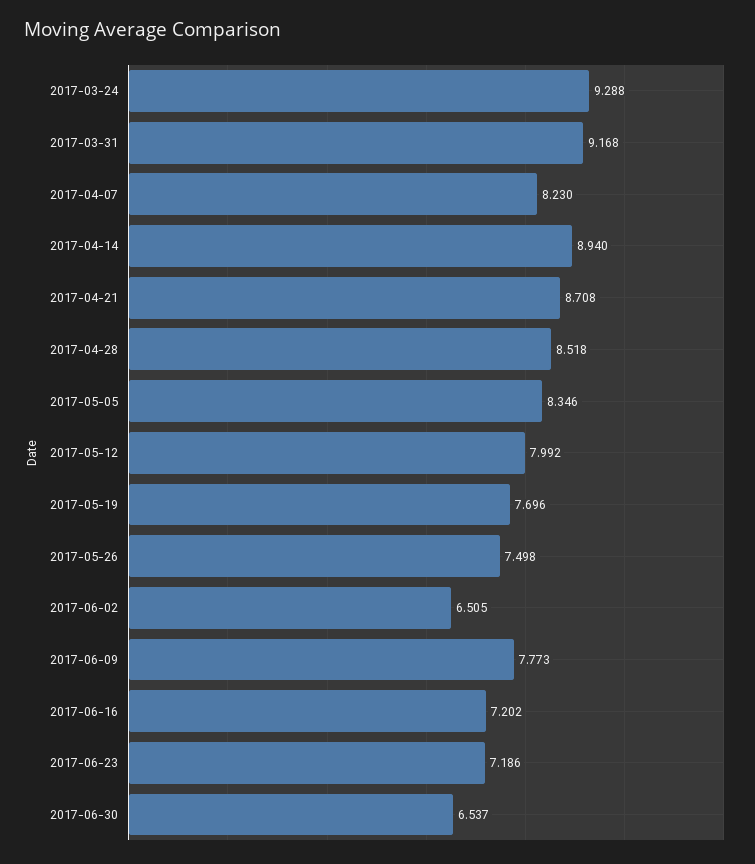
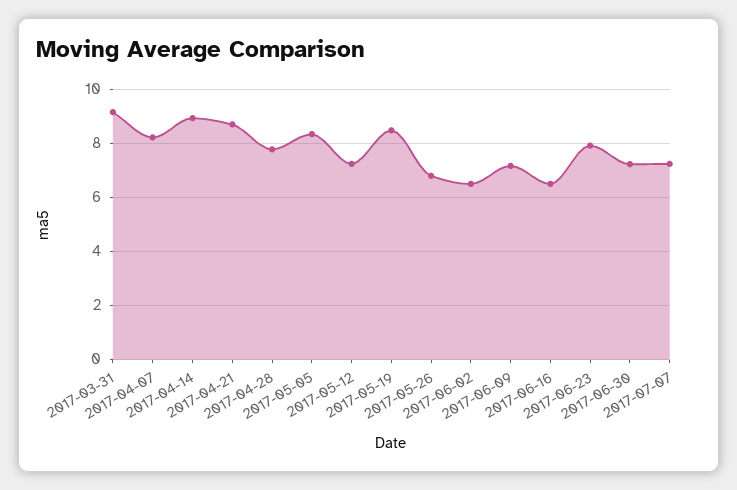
2017-03-24: 9.288 -> none
2017-04-28: 8.518 -> 7.75
2017-05-12: 7.992 -> 7.25
2017-05-19: 7.696 -> 8.5
2017-05-26: 7.498 -> 6.75
2017-06-09: 7.773 -> 7.25
2017-06-16: 7.202 -> 6.5
2017-06-23: 7.186 -> 8
2017-06-30: 6.537 -> 7.25
2017-07-07: none -> 7.25

